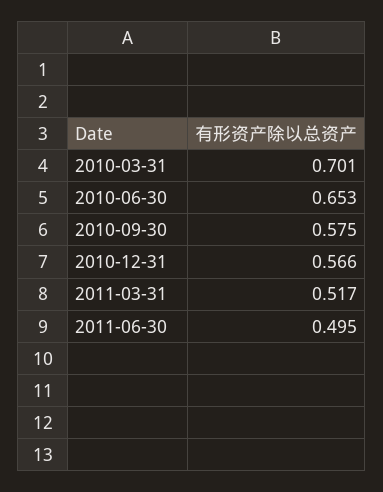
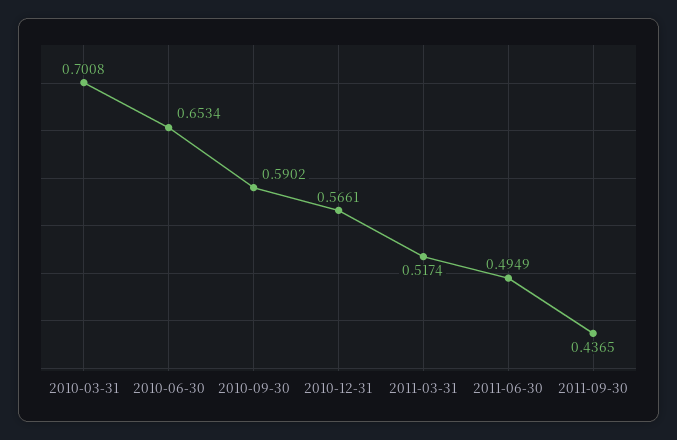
2010-09-30: 0.575 -> 0.5902
2011-09-30: none -> 0.4365

